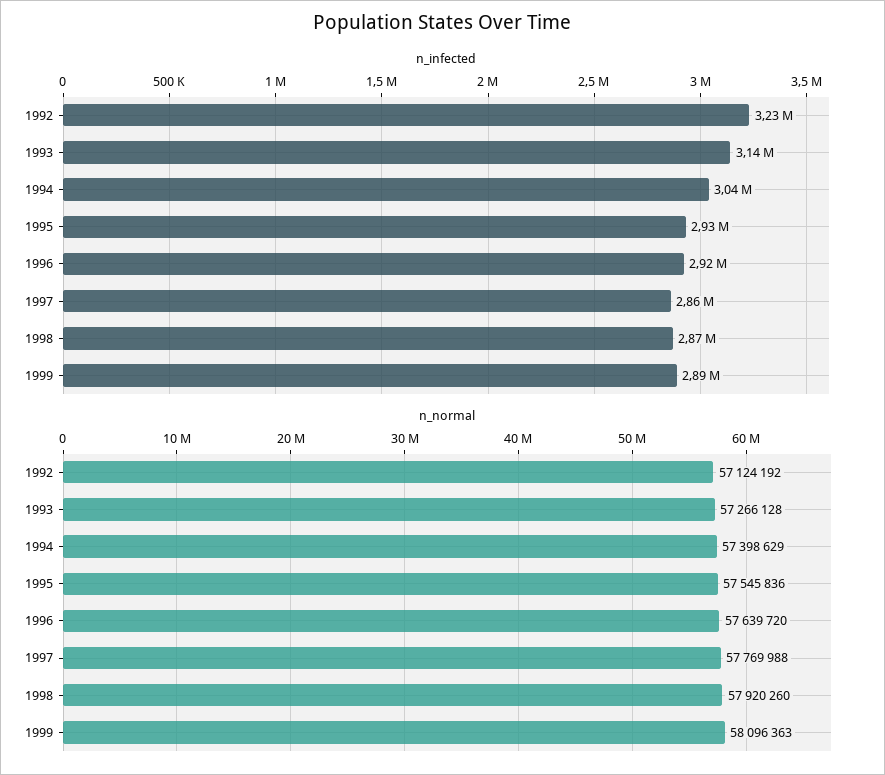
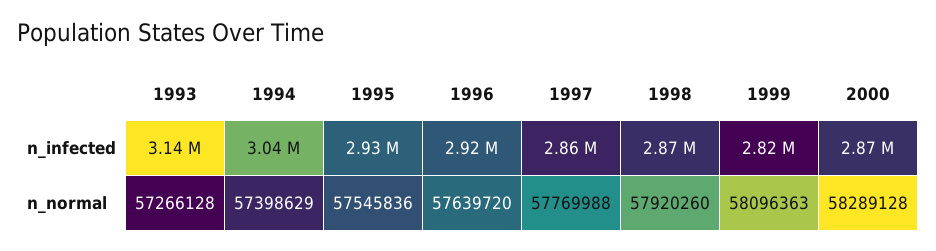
n_infected, 1992: 3230000 -> none
n_infected, 1999: 2890000 -> 2820000
n_normal, 1992: 57124192 -> none
n_infected, 2000: none -> 2870000
n_normal, 2000: none -> 58289128

